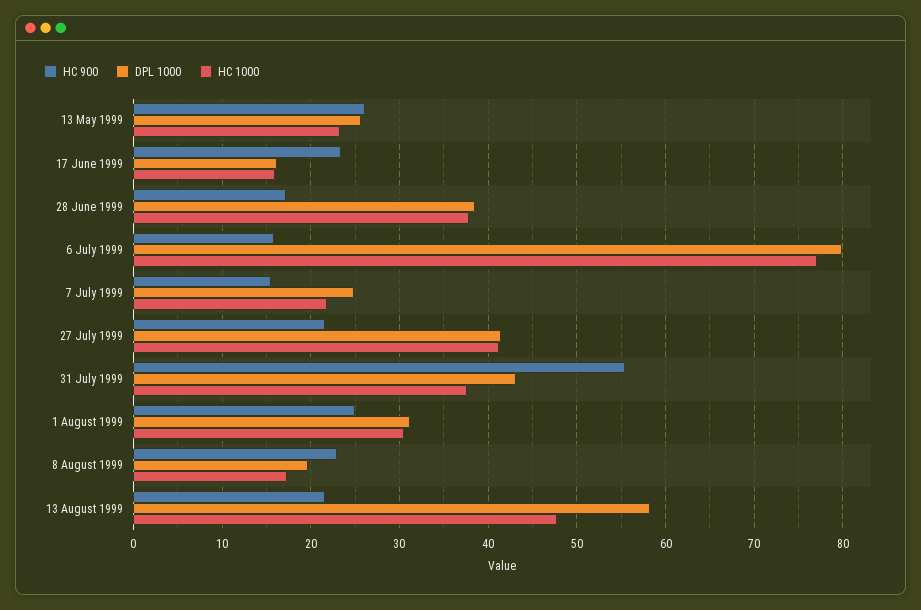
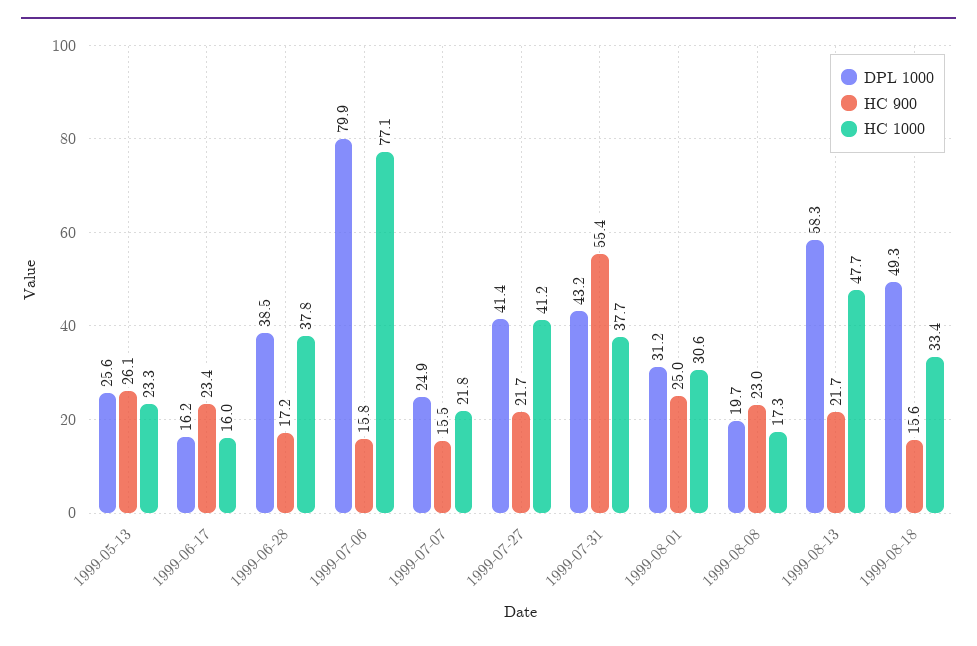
DPL 1000, 1999-08-18: none -> 49.3
HC 900, 1999-08-18: none -> 15.6
HC 1000, 1999-08-18: none -> 33.4

